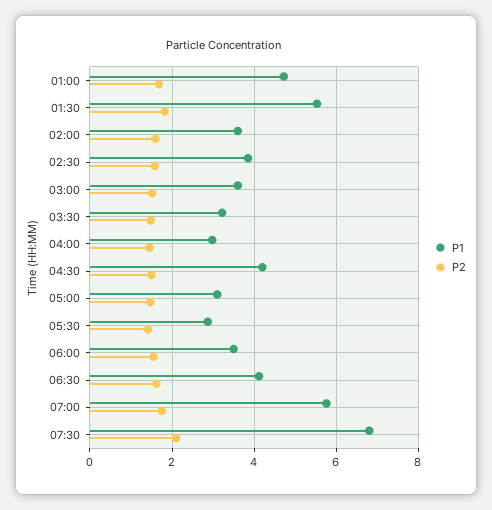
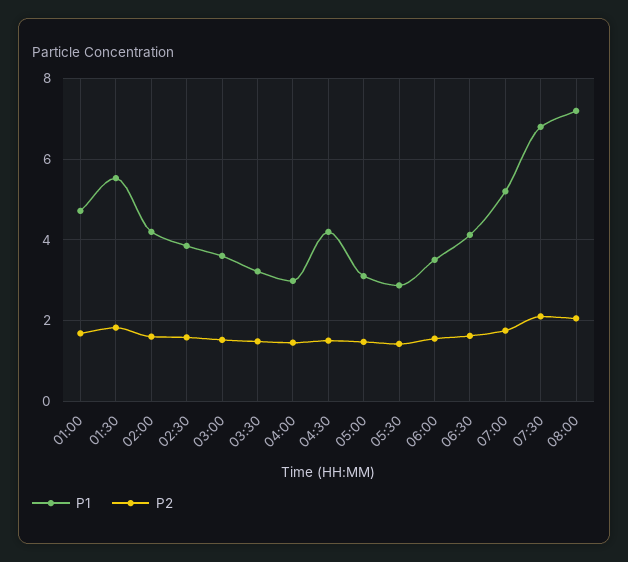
P1, 02:00: 3.6 -> 4.2
P1, 07:00: 5.8 -> 5.2
P1, 08:00: none -> 7.2
P2, 08:00: none -> 2

